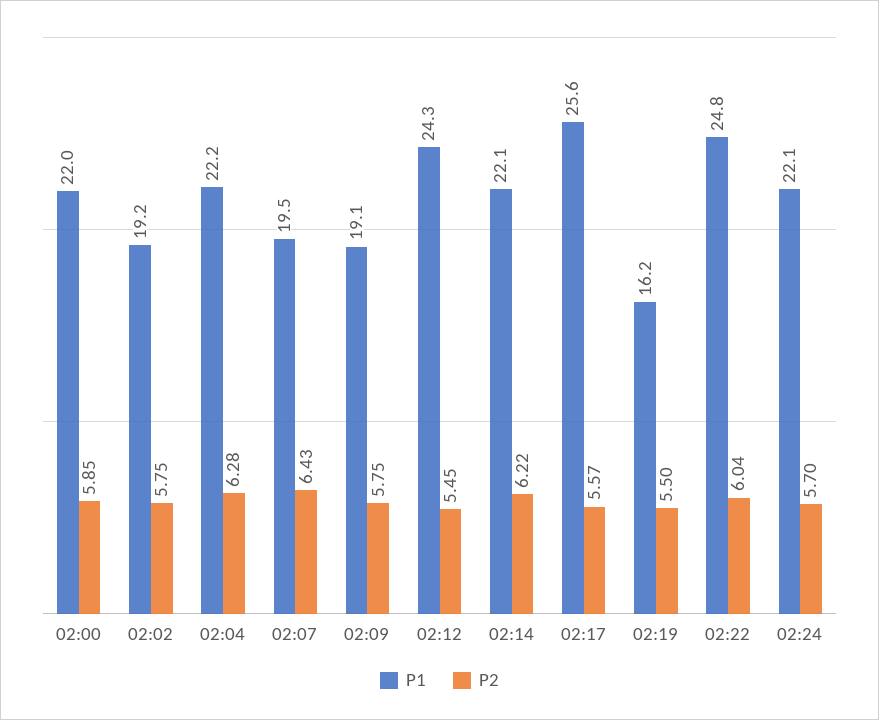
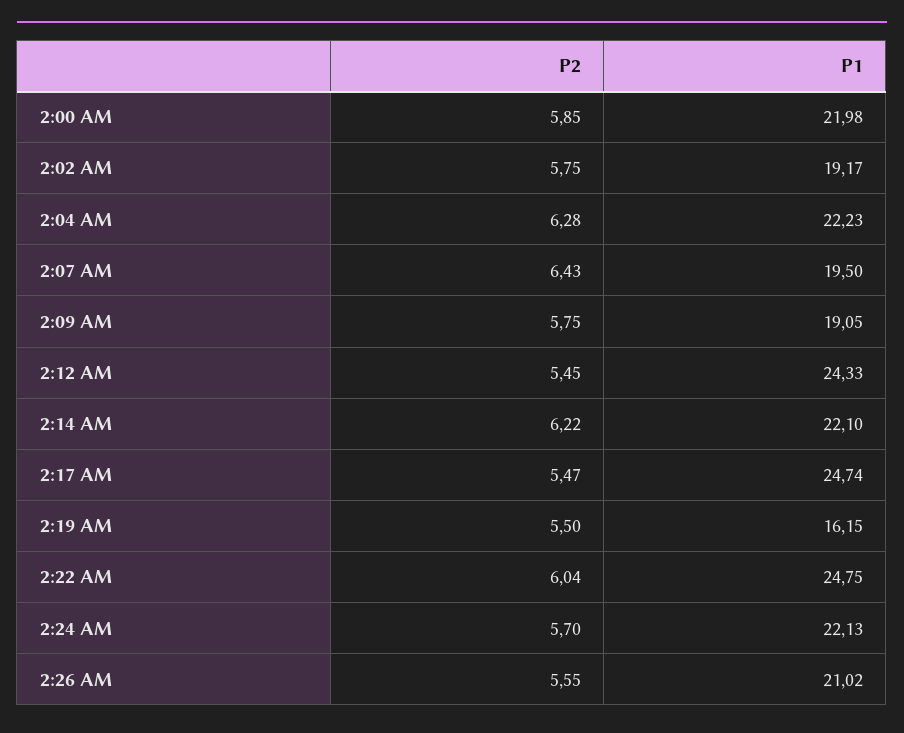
P1, 02:17: 25.6 -> 24.74
P2, 02:17: 5.57 -> 5.47
P2, 2:26 AM: none -> 5.55
P1, 2:26 AM: none -> 21.02

